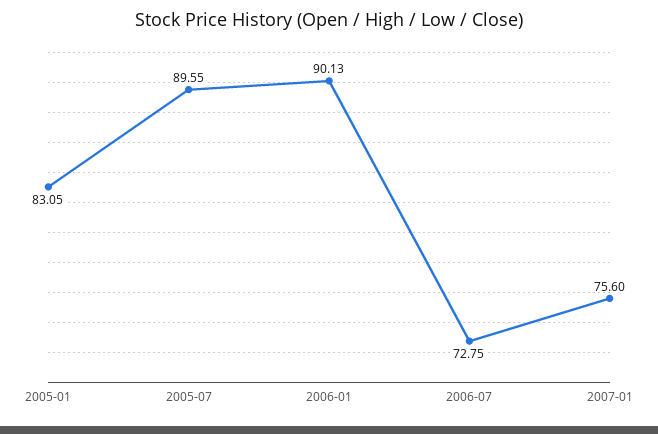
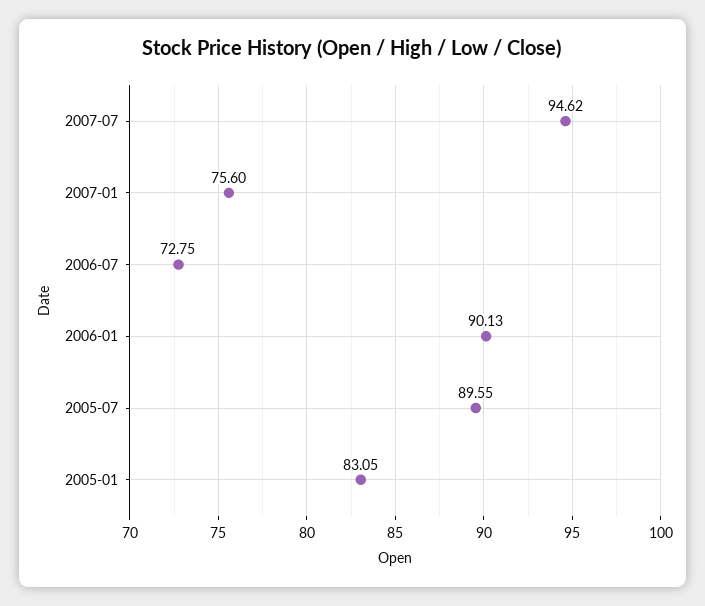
2007-07: none -> 94.62

